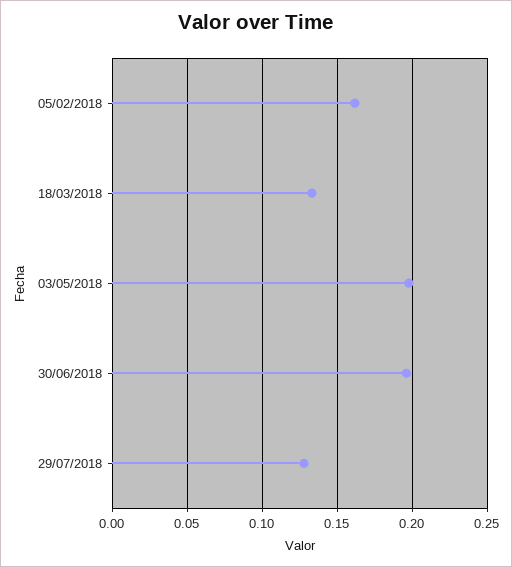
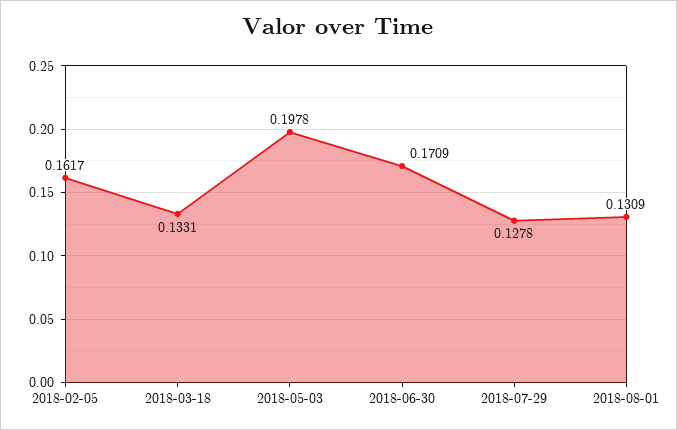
30/06/2018: 0.195 -> 0.1709
2018-08-01: none -> 0.1309

